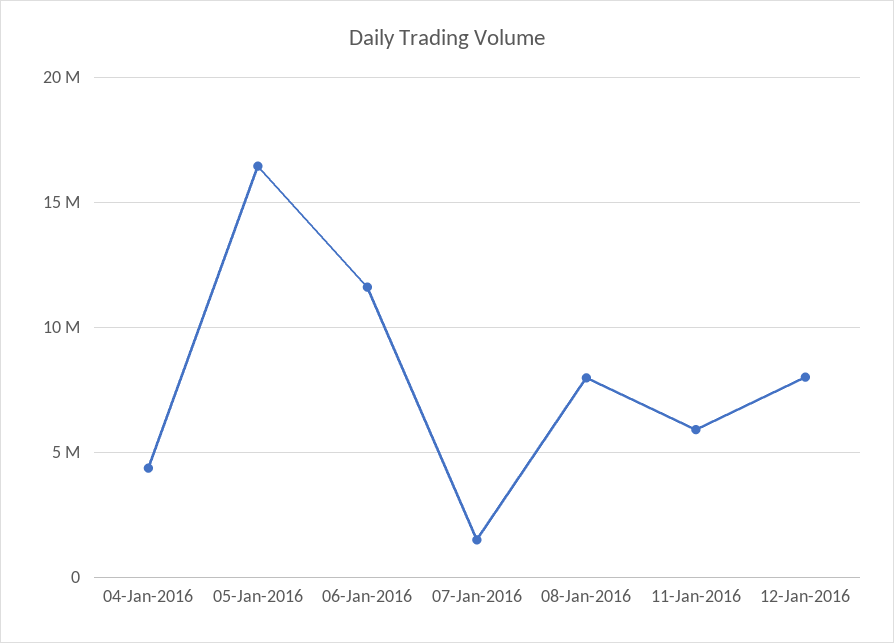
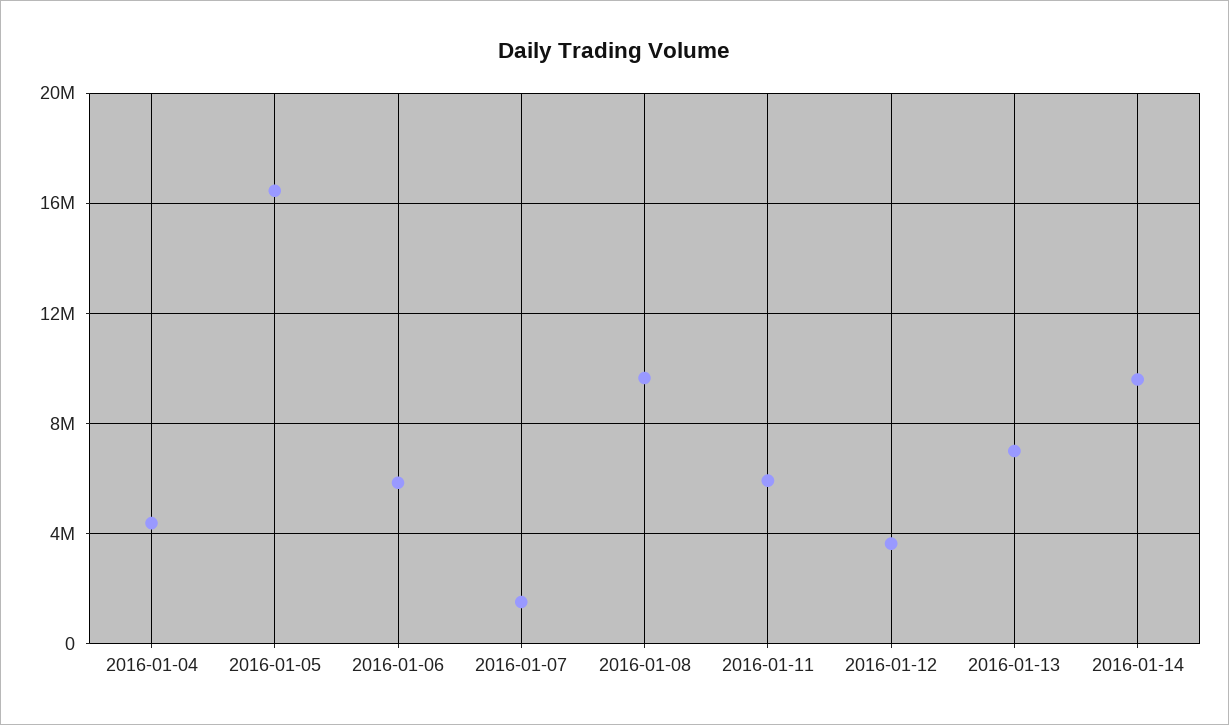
06-Jan-2016: 11500000 -> 6000000
08-Jan-2016: 8000000 -> 9500000
12-Jan-2016: 8000000 -> 3500000
2016-01-13: none -> 7000000
2016-01-14: none -> 9500000

